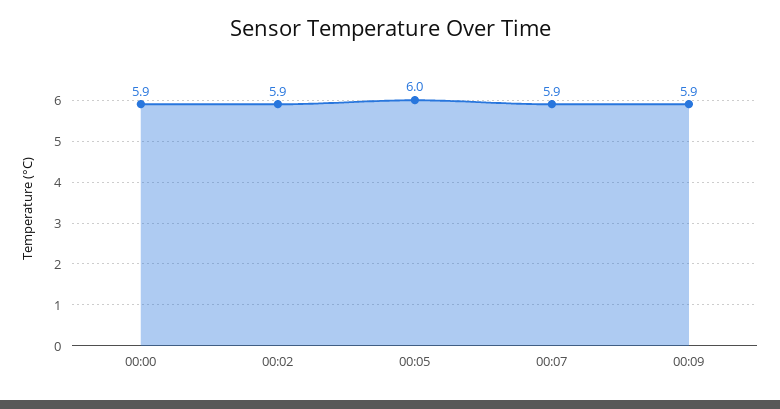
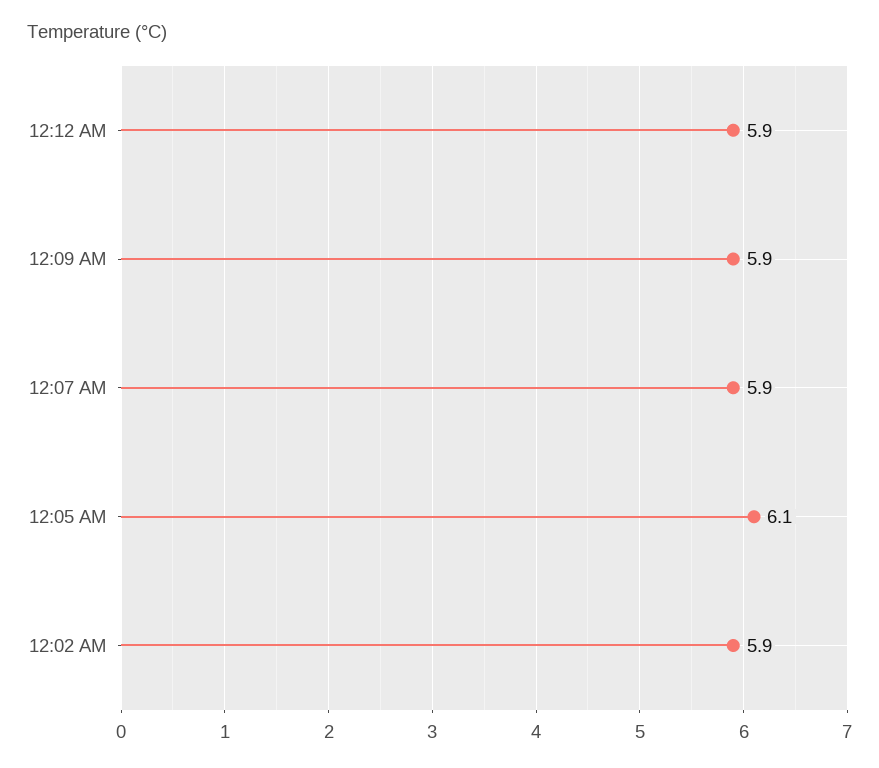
00:00: 5.9 -> none
00:05: 6 -> 6.1
12:12 AM: none -> 5.9

